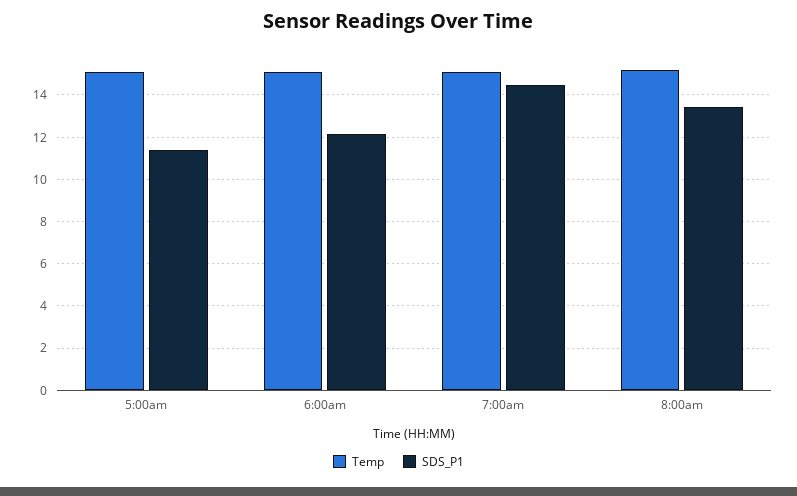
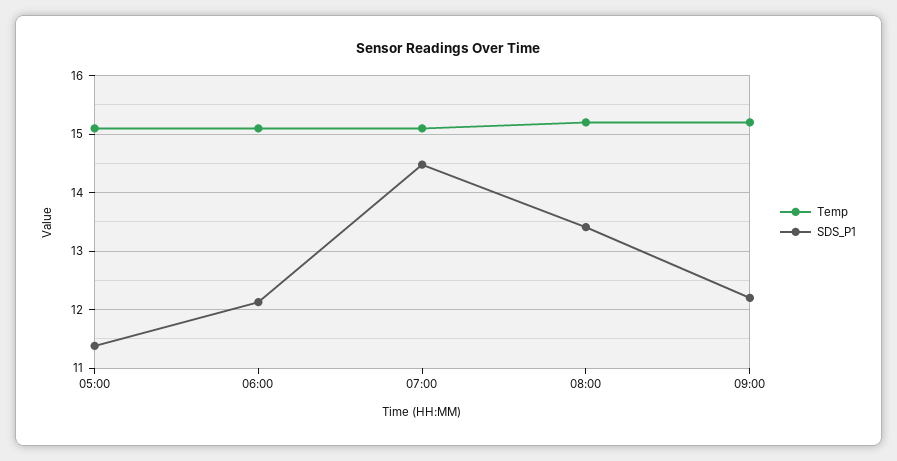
Temp, 09:00: none -> 15.2
SDS_P1, 09:00: none -> 12.2

